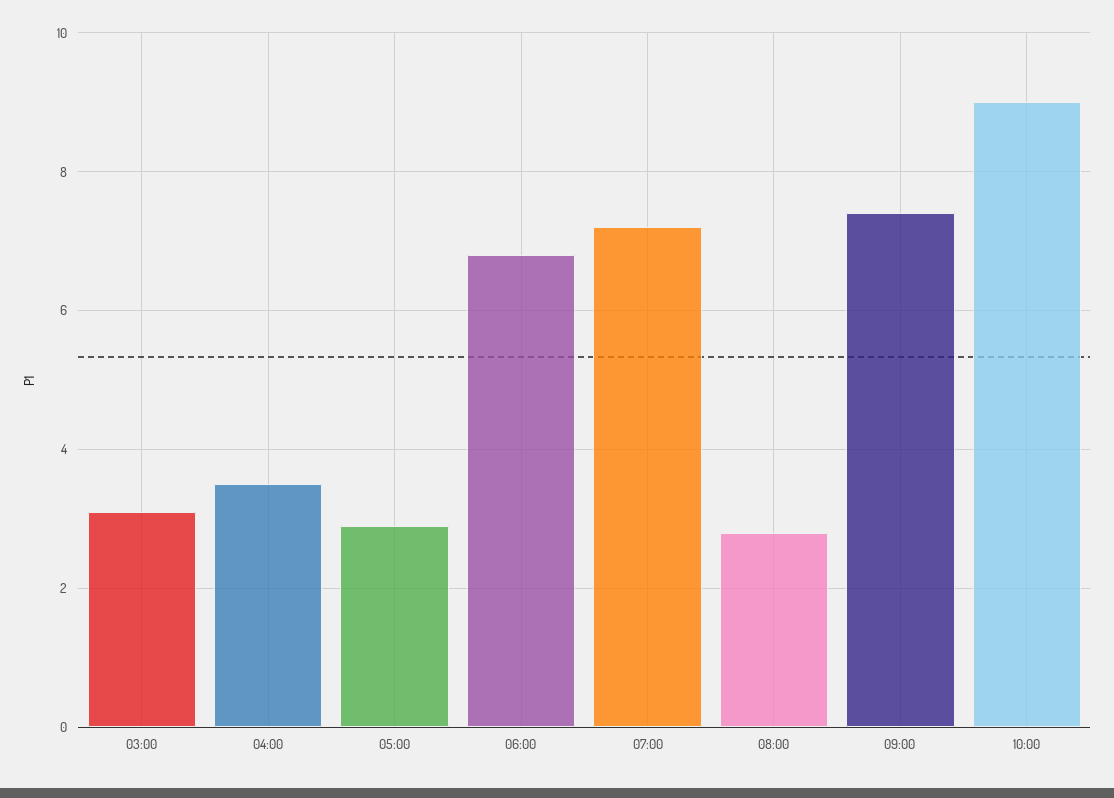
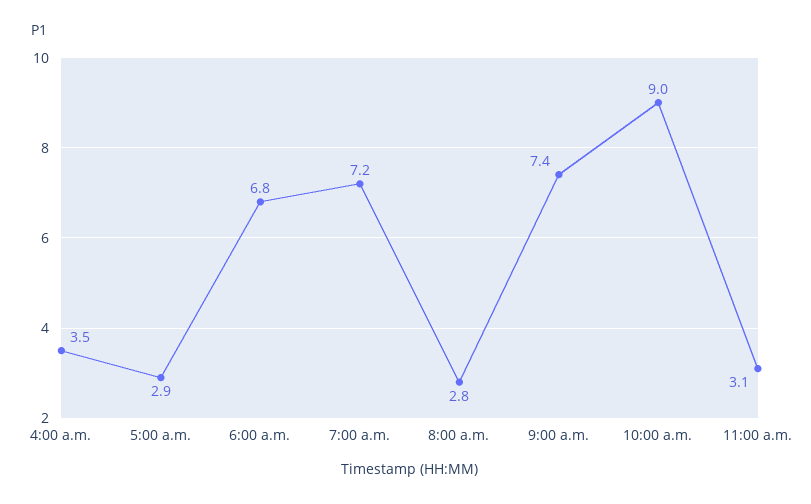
03:00: 3 -> none
11:00 a.m.: none -> 3.1

